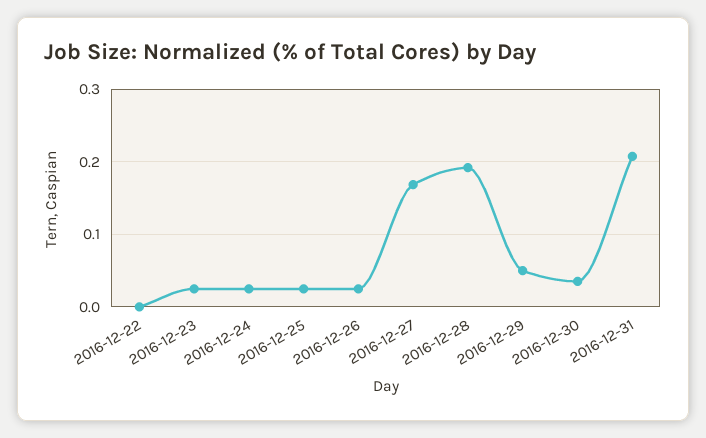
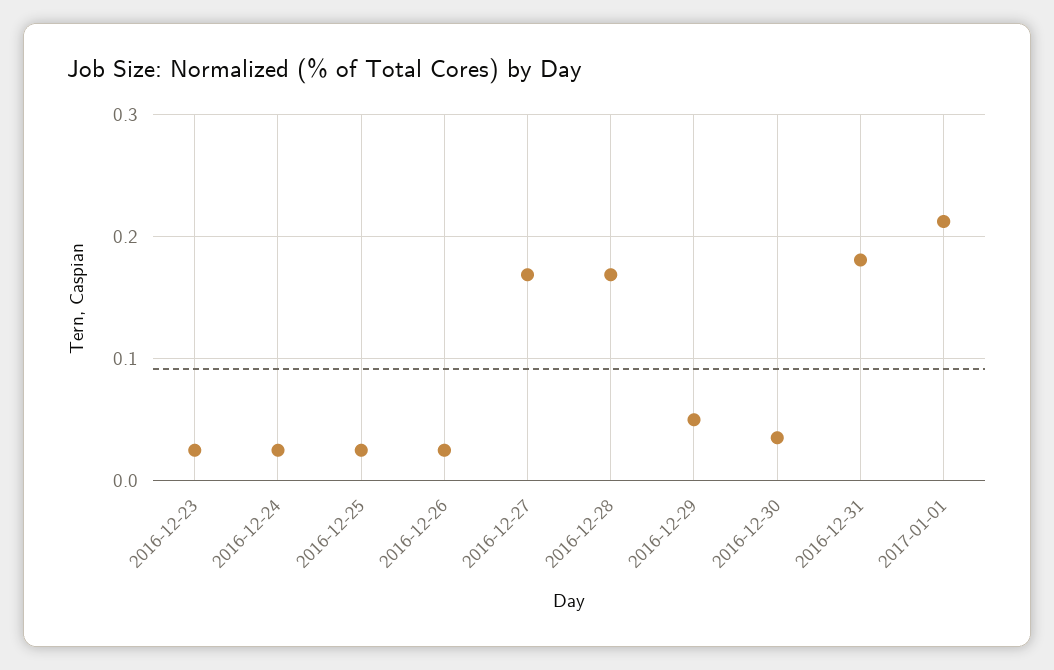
2016-12-22: 0 -> none
2016-12-28: 0.19 -> 0.17
2016-12-31: 0.21 -> 0.18
2017-01-01: none -> 0.21

